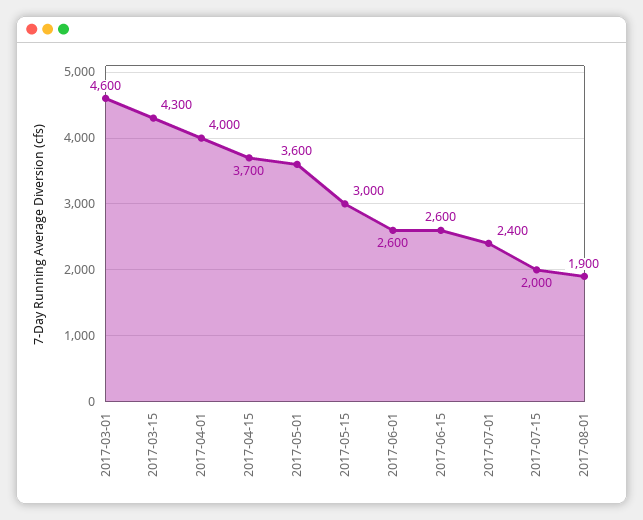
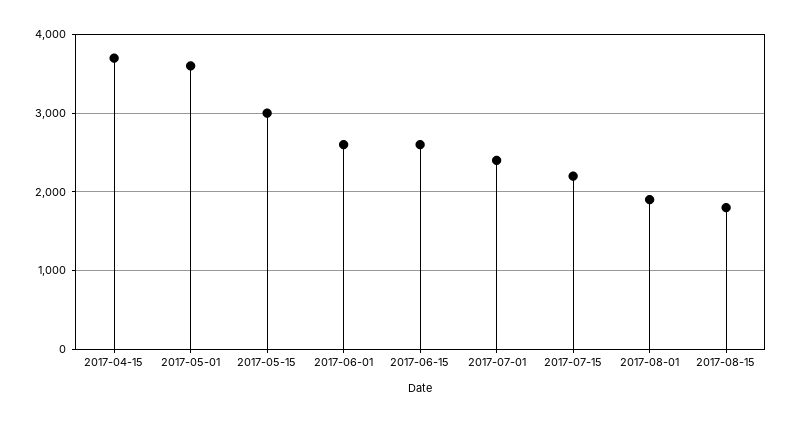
2017-03-01: 4600 -> none
2017-03-15: 4300 -> none
2017-04-01: 4000 -> none
2017-07-15: 2000 -> 2200
2017-08-15: none -> 1800

